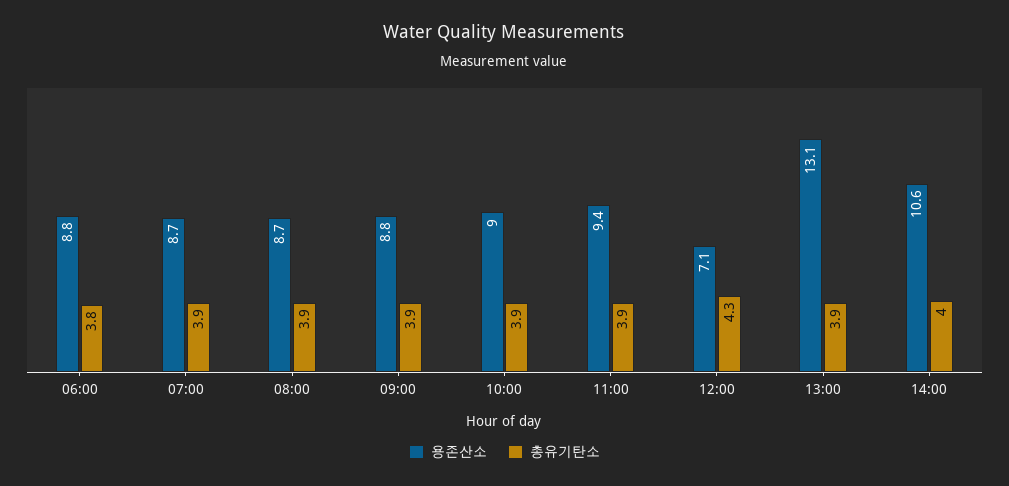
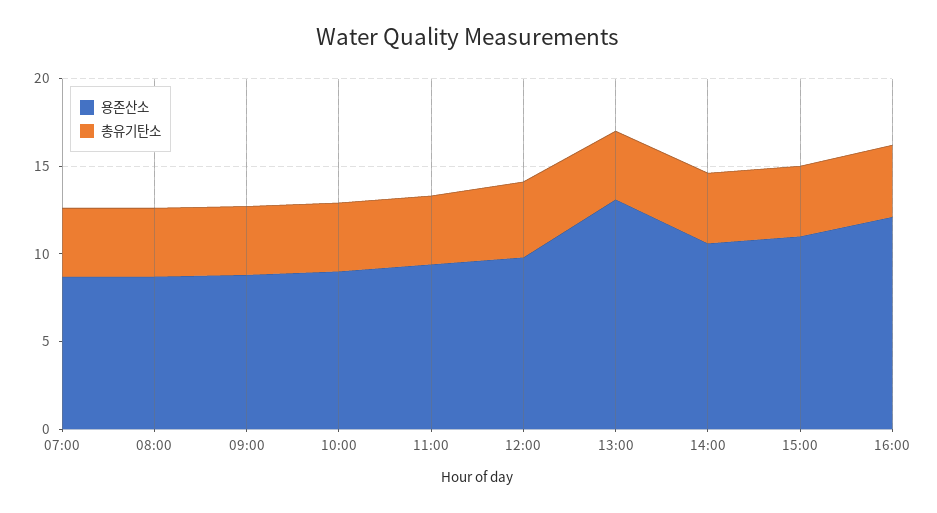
용존산소, 06:00: 8.8 -> none
총유기탄소, 06:00: 3.8 -> none
용존산소, 12:00: 7.1 -> 10
용존산소, 15:00: none -> 11
총유기탄소, 15:00: none -> 4
용존산소, 16:00: none -> 12
총유기탄소, 16:00: none -> 4

